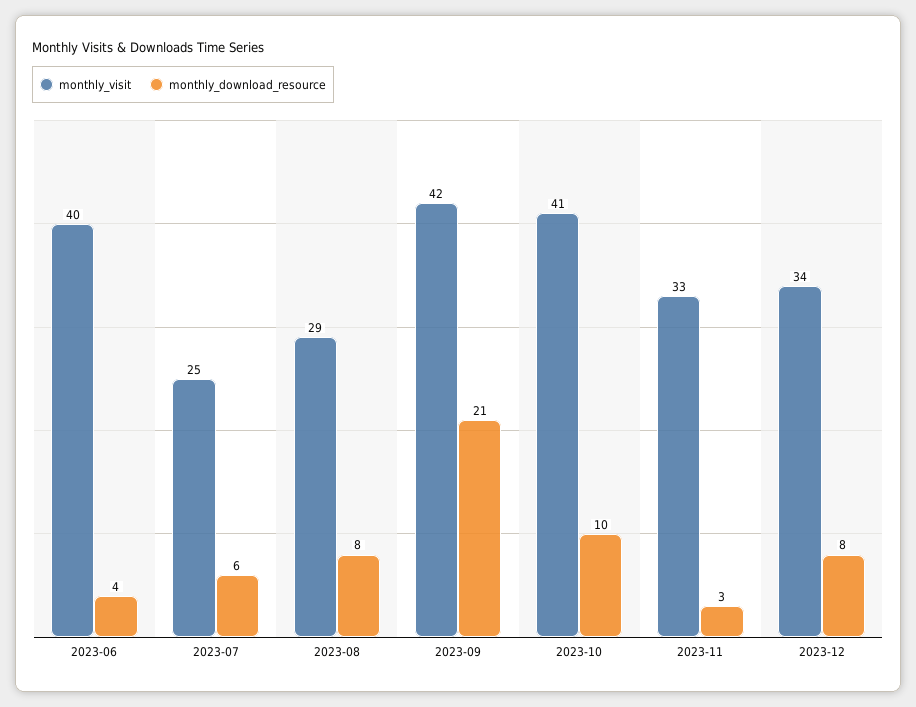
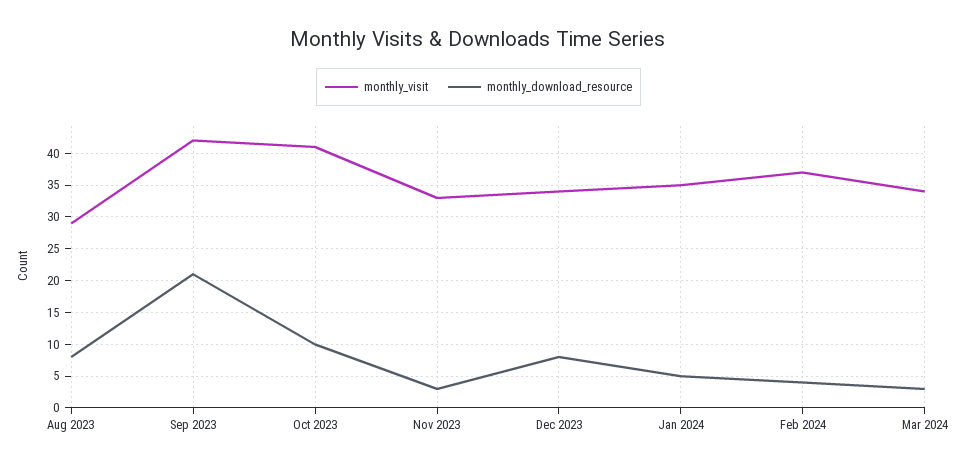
monthly_visit, 2023-06: 40 -> none
monthly_download_resource, 2023-06: 4 -> none
monthly_visit, 2023-07: 25 -> none
monthly_download_resource, 2023-07: 6 -> none
monthly_visit, Jan 2024: none -> 35
monthly_download_resource, Jan 2024: none -> 5
monthly_visit, Feb 2024: none -> 37
monthly_download_resource, Feb 2024: none -> 4
monthly_visit, Mar 2024: none -> 34
monthly_download_resource, Mar 2024: none -> 3

